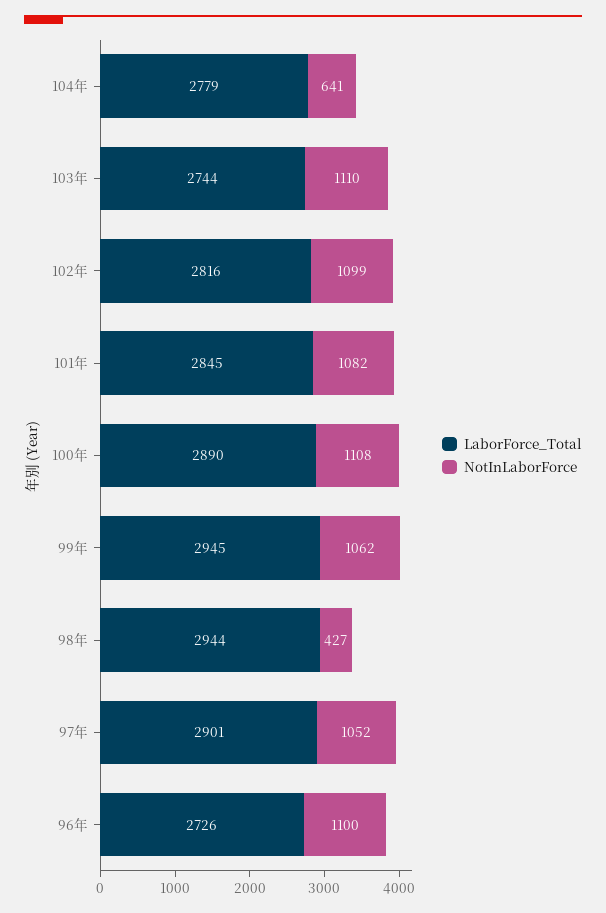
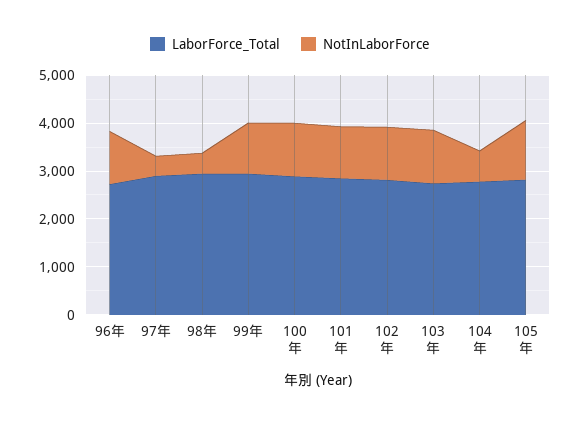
NotInLaborForce, 97年: 1052 -> 400
LaborForce_Total, 105年: none -> 2800
NotInLaborForce, 105年: none -> 1200

